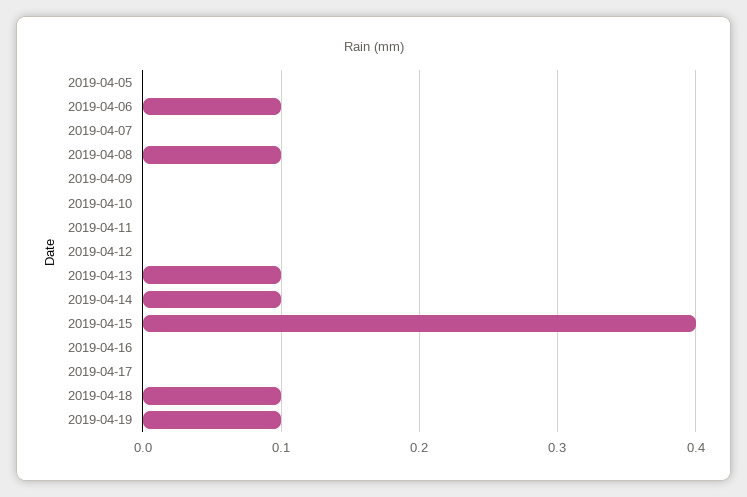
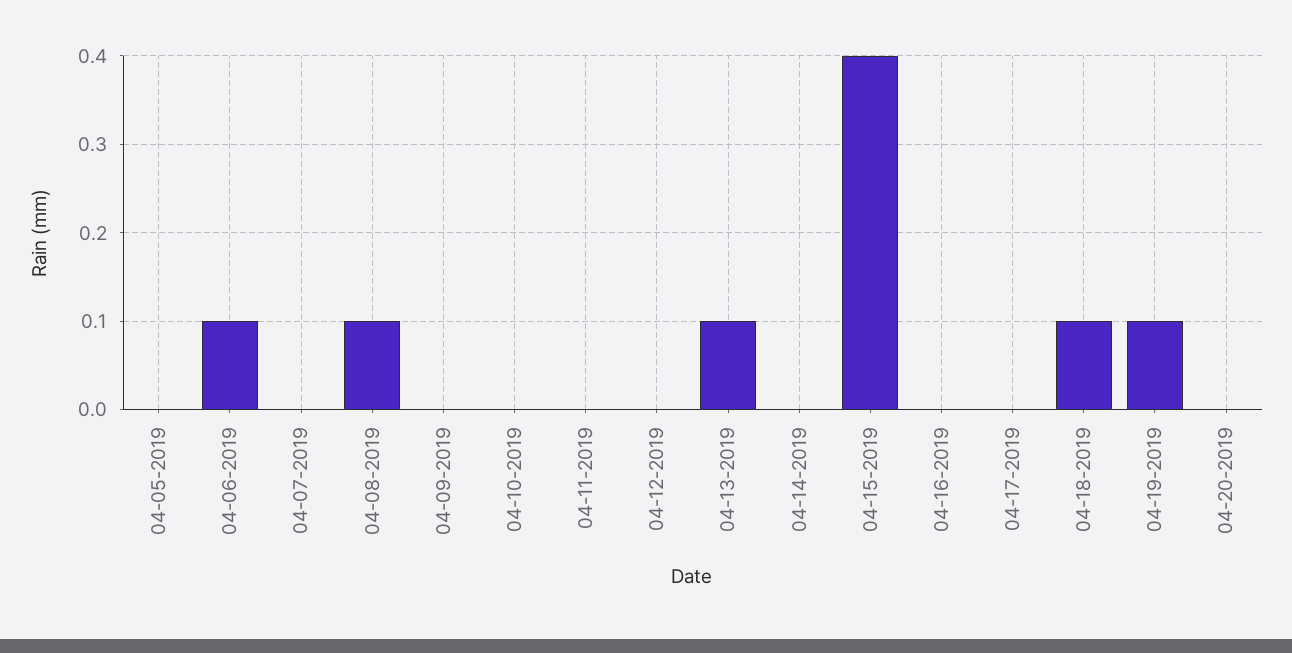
2019-04-14: 0.1 -> 0
04-20-2019: none -> 0

